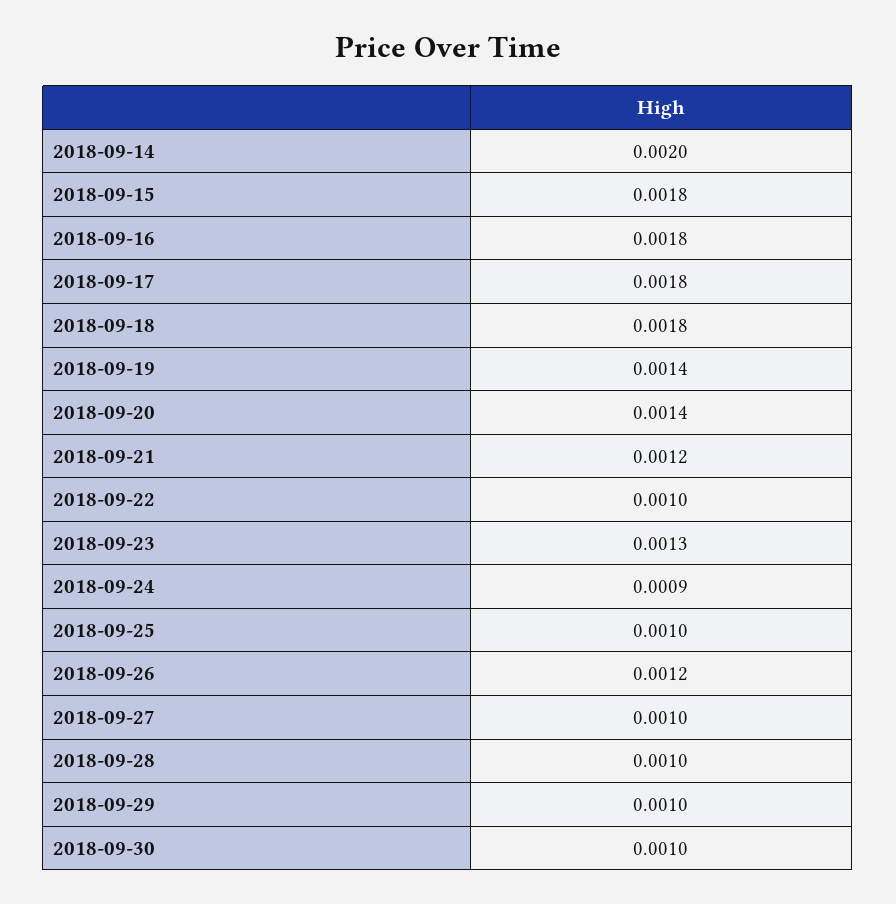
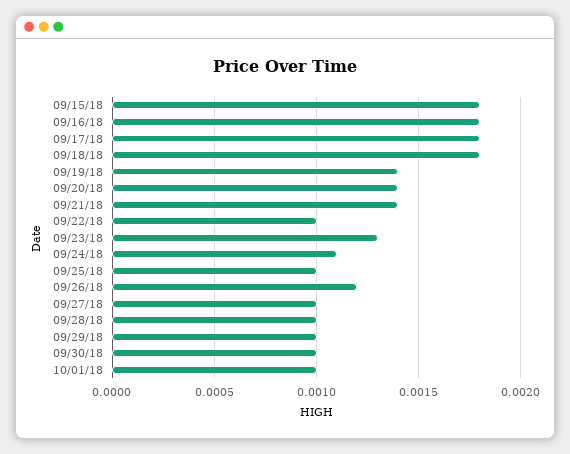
2018-09-14: 0.002 -> none
2018-09-21: 0.0012 -> 0.0014
2018-09-24: 0.0009 -> 0.0011
10/01/18: none -> 0.001

